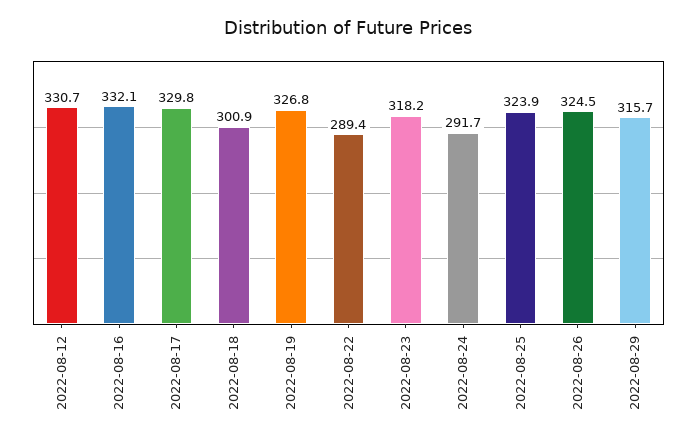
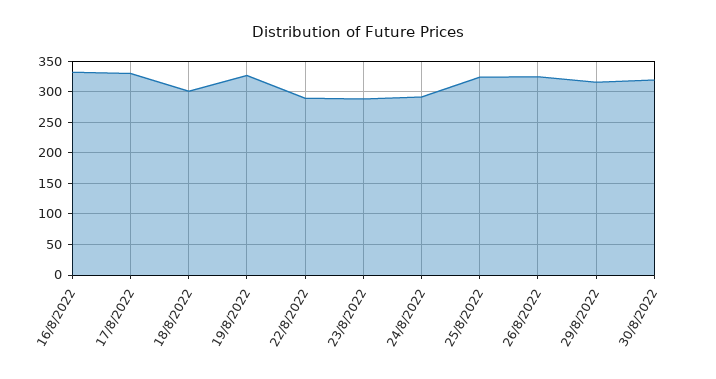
2022-08-12: 330.7 -> none
2022-08-23: 318.2 -> 290
30/8/2022: none -> 320

